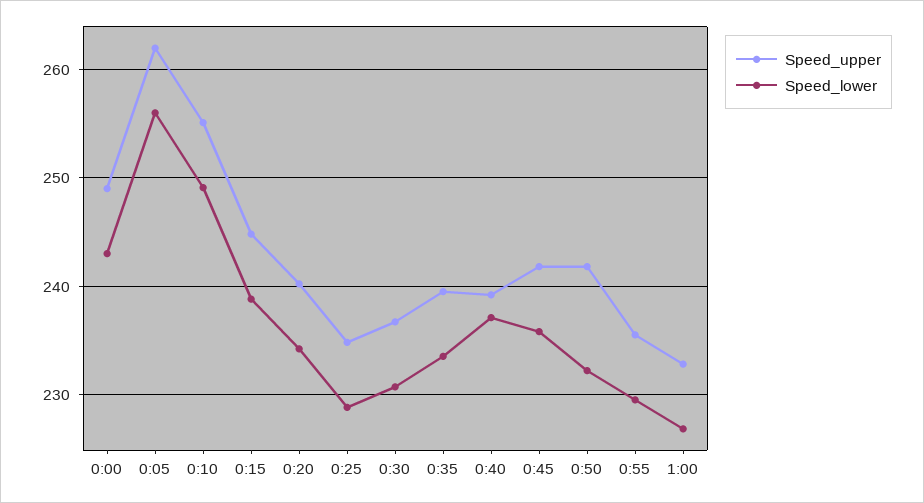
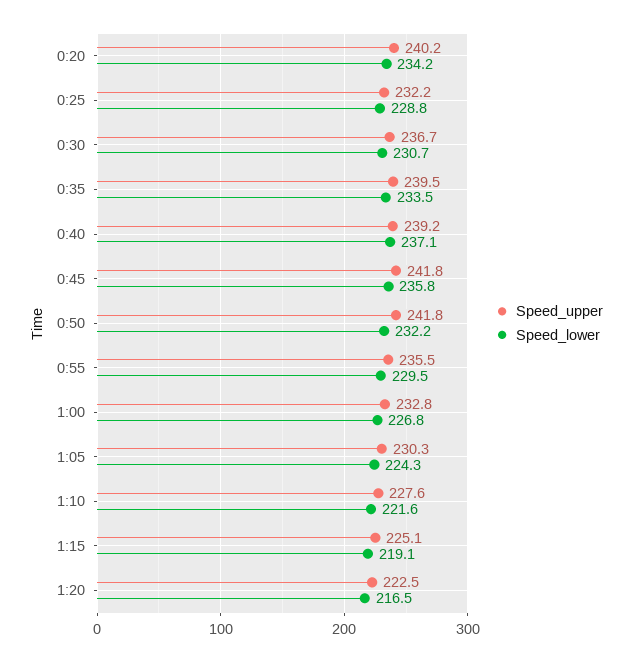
Speed_upper, 0:00: 249 -> none
Speed_lower, 0:00: 243 -> none
Speed_upper, 0:05: 262 -> none
Speed_lower, 0:05: 256 -> none
Speed_upper, 0:10: 255 -> none
Speed_lower, 0:10: 249 -> none
Speed_upper, 0:15: 245 -> none
Speed_lower, 0:15: 239 -> none
Speed_upper, 0:25: 235 -> 232.2
Speed_upper, 1:05: none -> 230.3
Speed_lower, 1:05: none -> 224.3
Speed_upper, 1:10: none -> 227.6
Speed_lower, 1:10: none -> 221.6
Speed_upper, 1:15: none -> 225.1
Speed_lower, 1:15: none -> 219.1
Speed_upper, 1:20: none -> 222.5
Speed_lower, 1:20: none -> 216.5

